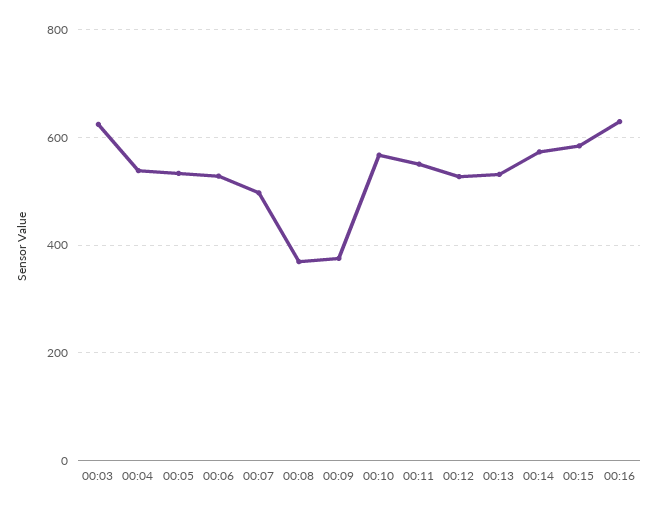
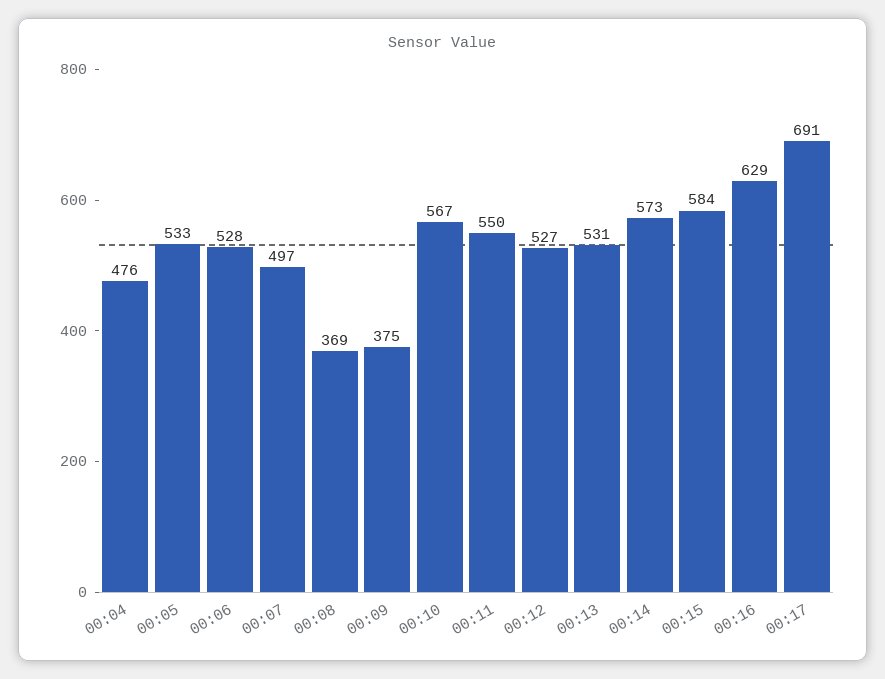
00:03: 620 -> none
00:04: 540 -> 476
00:17: none -> 691

